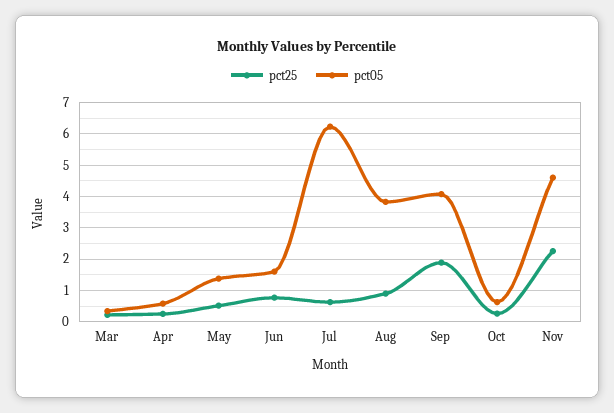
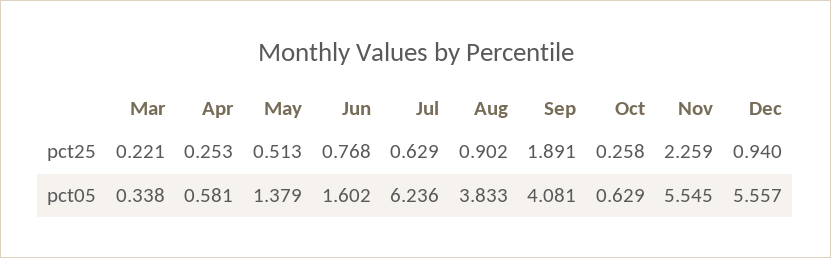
pct05, Nov: 4.6 -> 5.545
pct25, Dec: none -> 0.94
pct05, Dec: none -> 5.557

